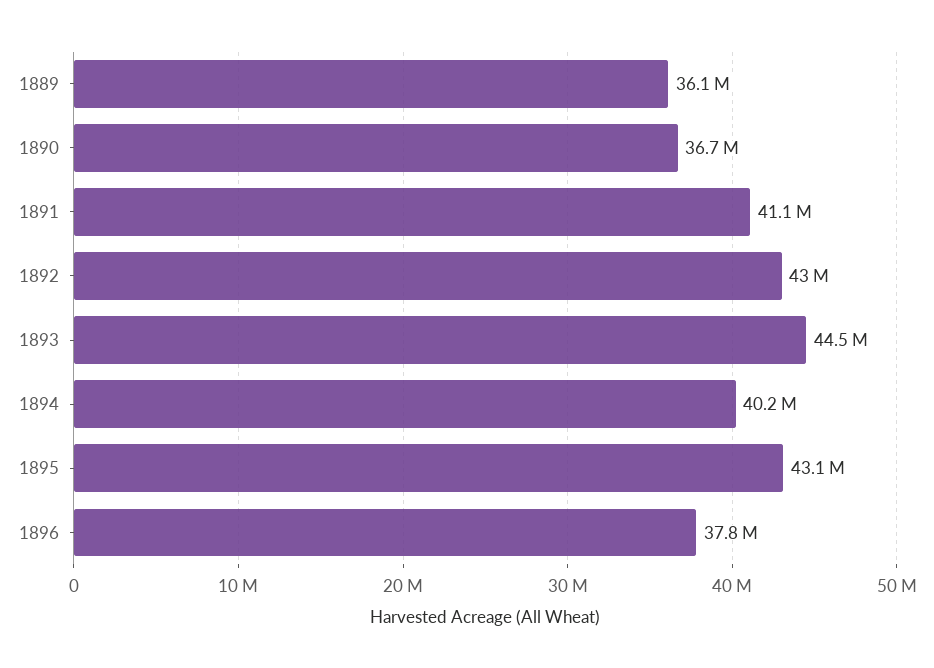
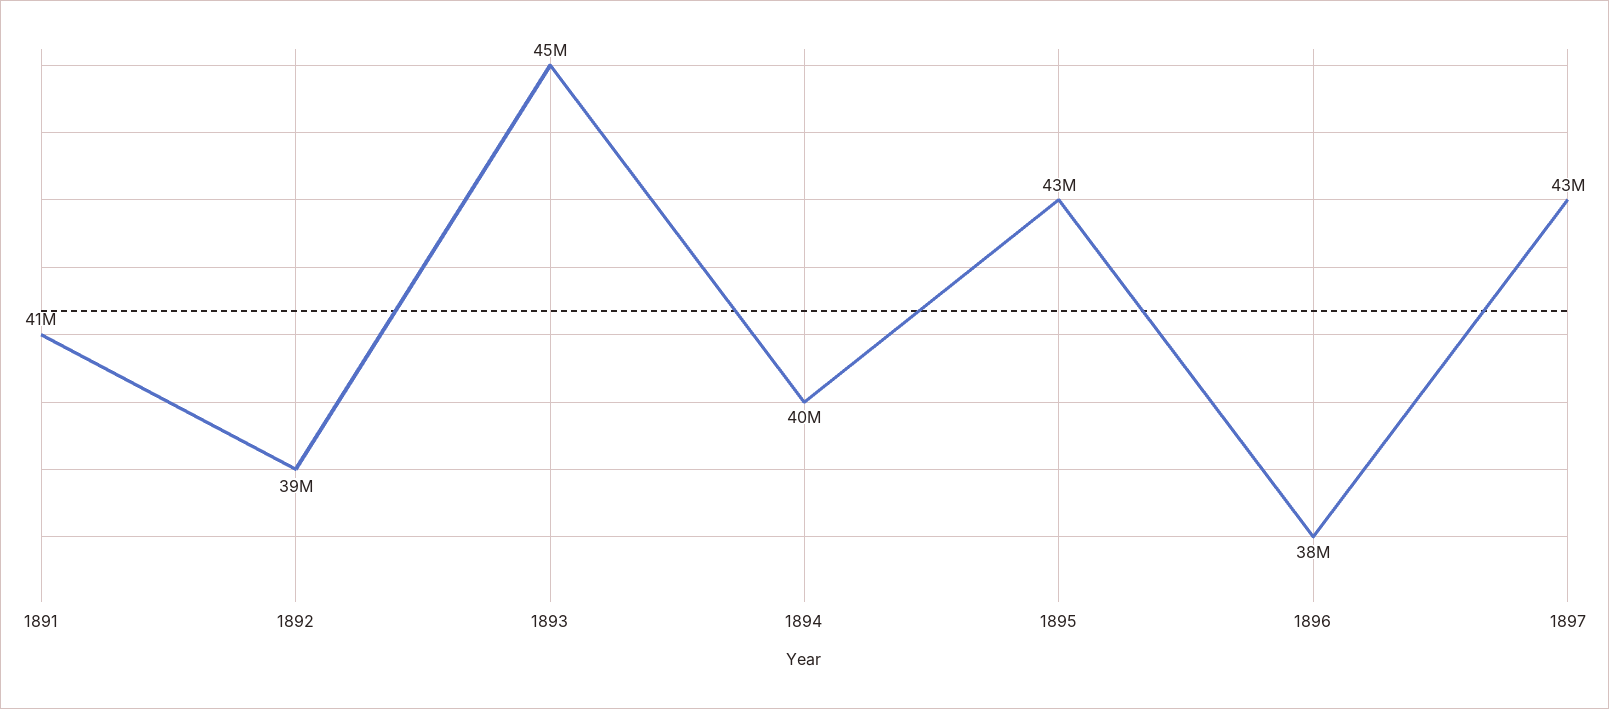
1889: 36100000 -> none
1890: 36700000 -> none
1892: 43000000 -> 39000000
1897: none -> 43000000

